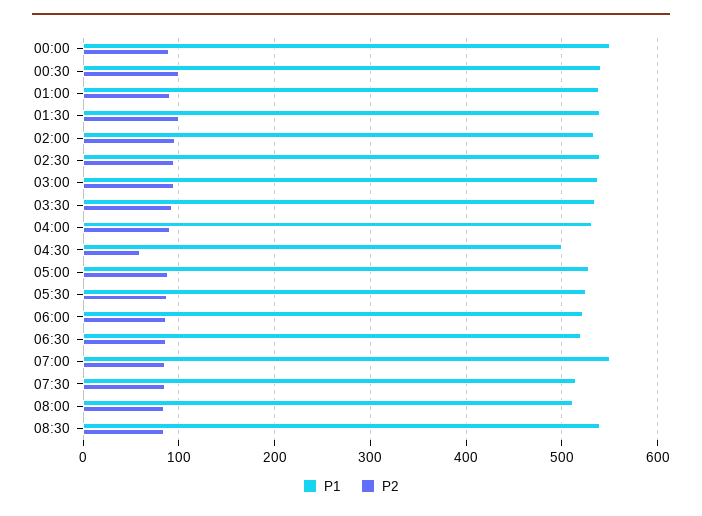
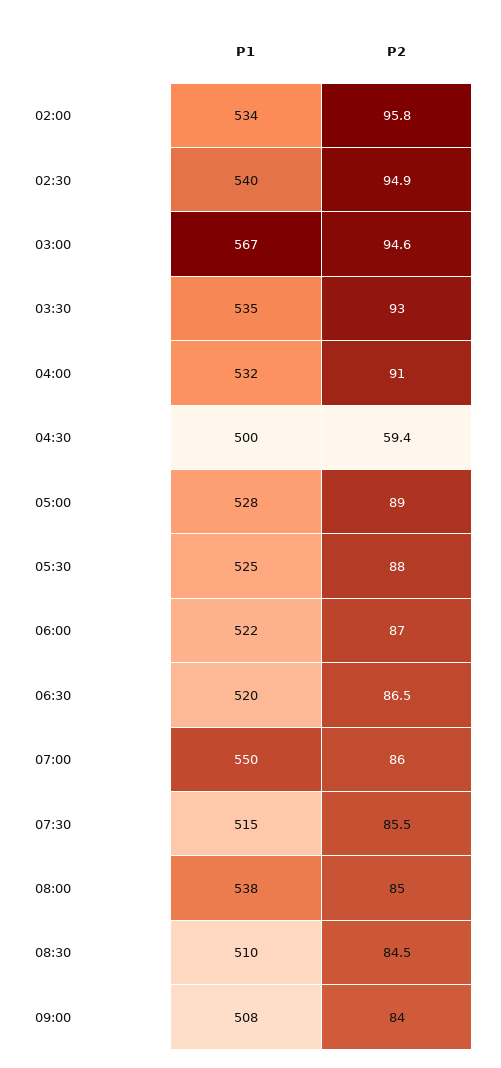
P1, 00:00: 550 -> none
P2, 00:00: 90 -> none
P1, 00:30: 540 -> none
P2, 00:30: 100 -> none
P1, 01:00: 540 -> none
P2, 01:00: 90 -> none
P1, 01:30: 540 -> none
P2, 01:30: 100 -> none
P1, 03:00: 540 -> 567
P1, 08:00: 510 -> 538
P1, 08:30: 540 -> 510
P1, 09:00: none -> 508
P2, 09:00: none -> 84

